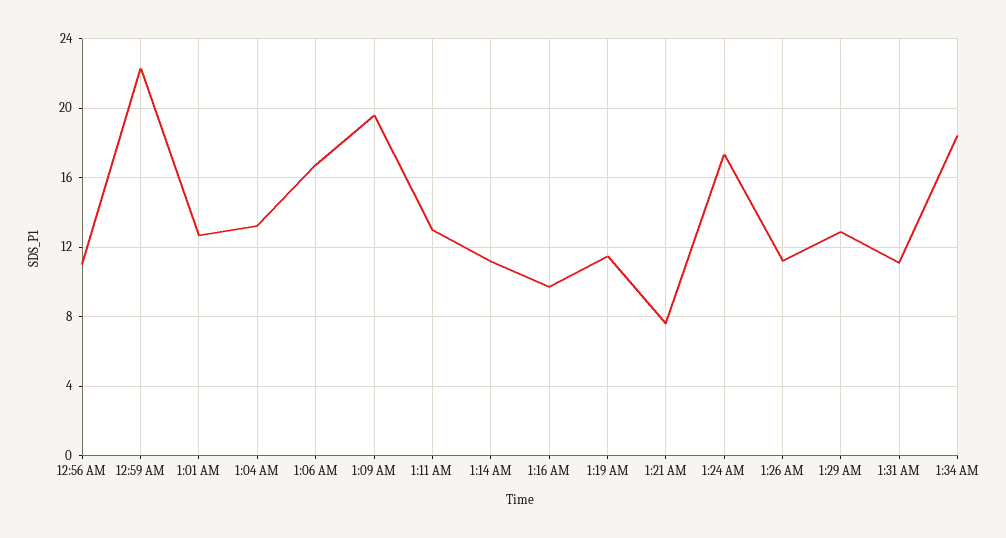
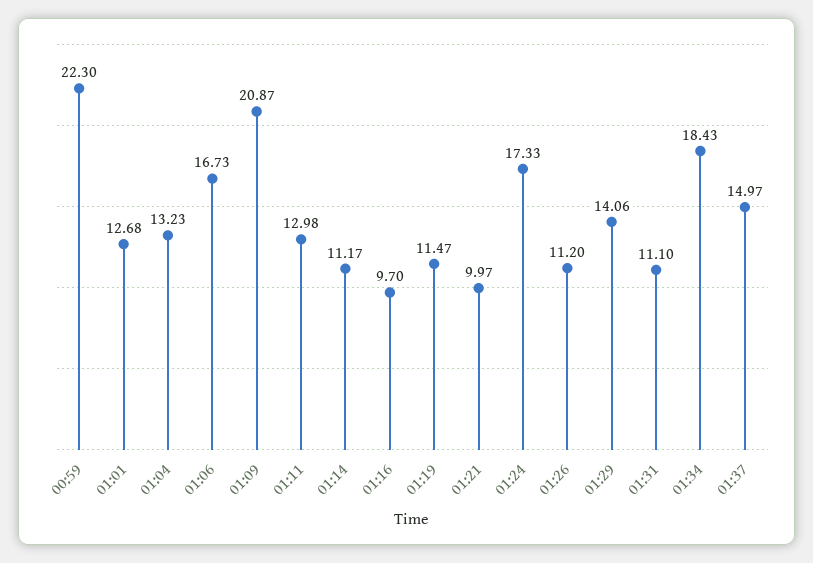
12:56 AM: 11 -> none
1:09 AM: 19.5 -> 20.87
1:21 AM: 7.5 -> 9.97
1:29 AM: 13 -> 14.06
01:37: none -> 14.97

